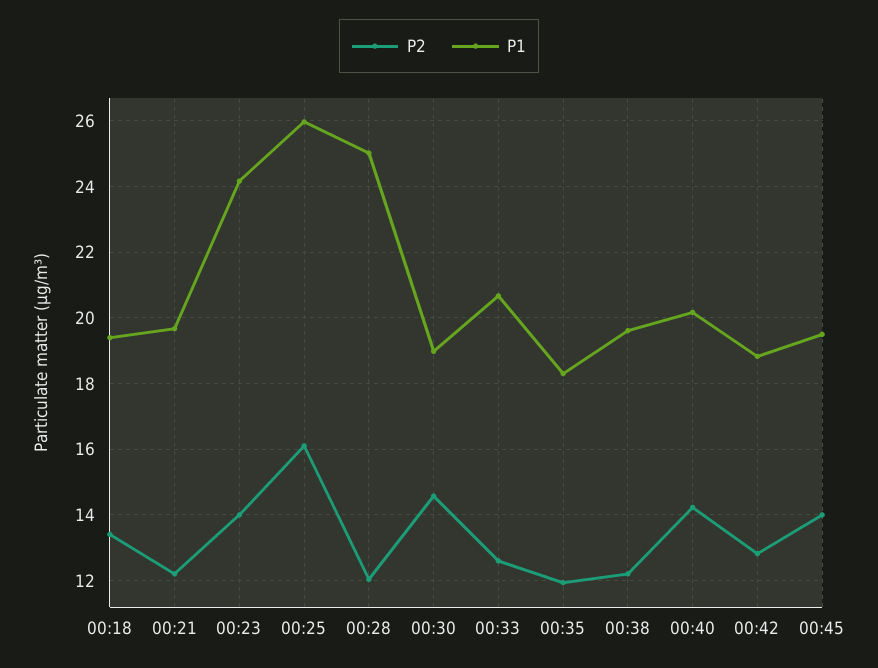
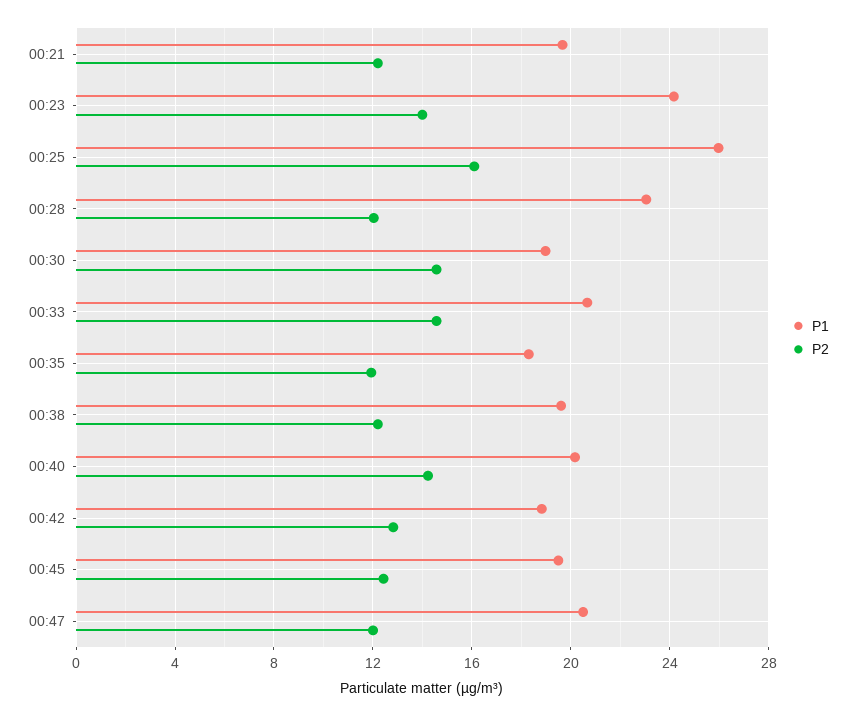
P2, 00:18: 13.4 -> none
P1, 00:18: 19.4 -> none
P1, 00:28: 25 -> 23
P2, 00:33: 12.6 -> 14.5
P2, 00:45: 14 -> 12.5
P1, 00:47: none -> 20.5
P2, 00:47: none -> 12

